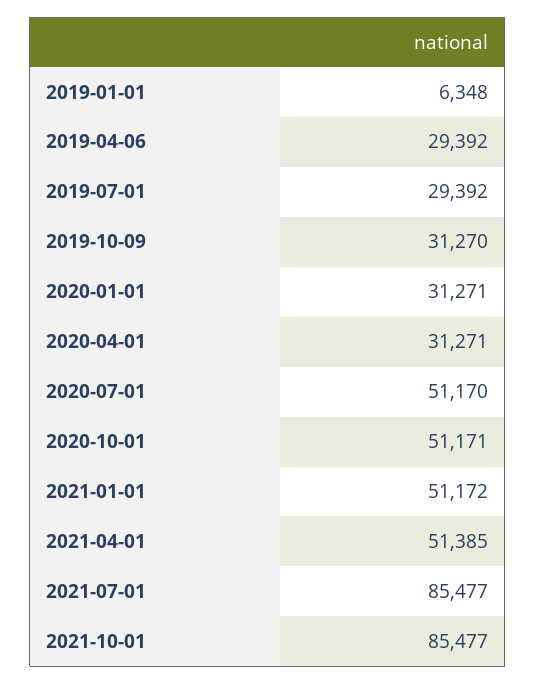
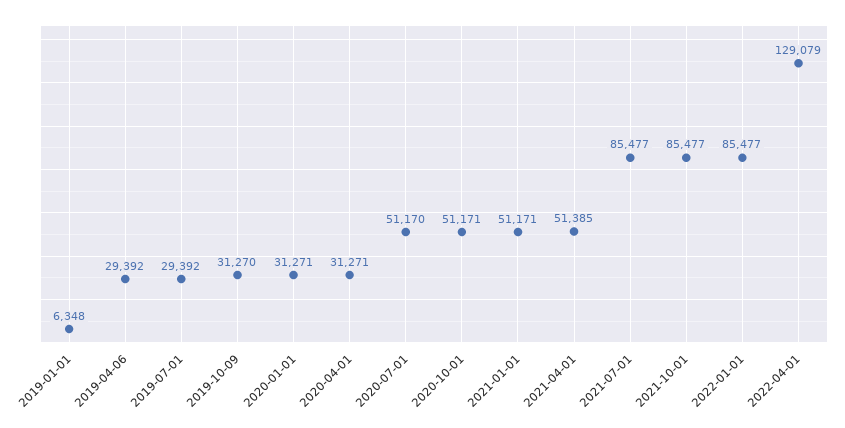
2021-01-01: 51172 -> 51171
2022-01-01: none -> 85477
2022-04-01: none -> 129079

